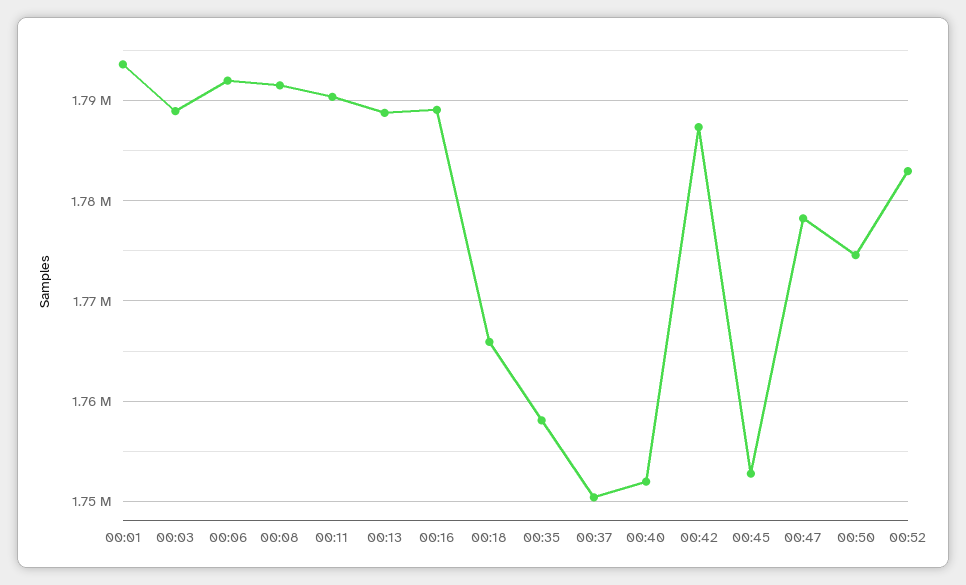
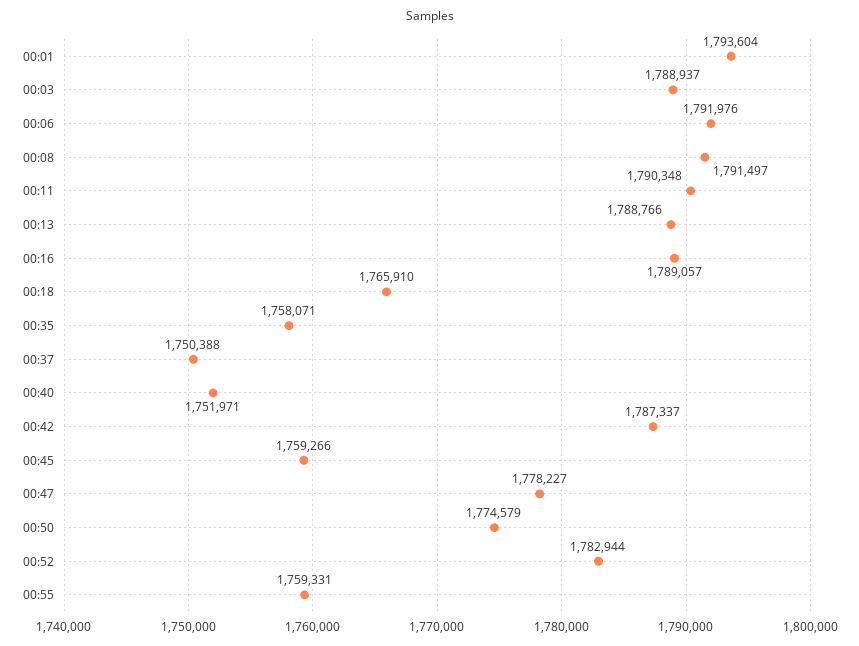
00:45: 1753000 -> 1759266
00:55: none -> 1759331

